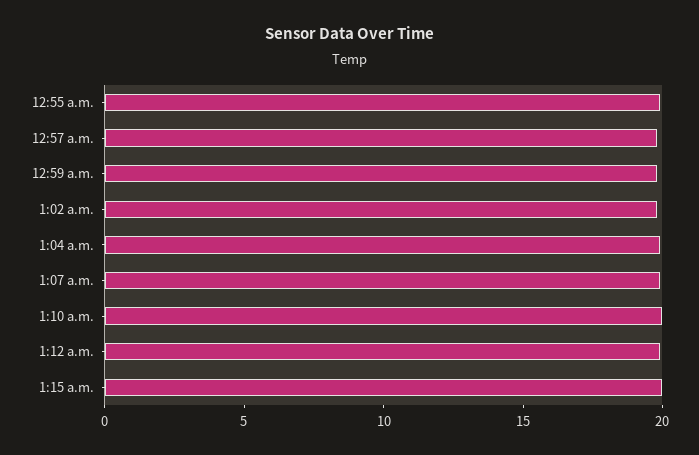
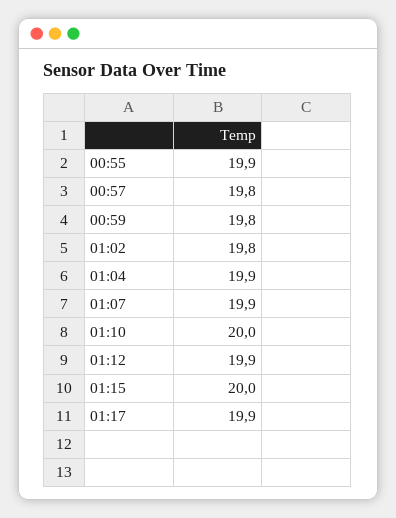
01:17: none -> 19.9

